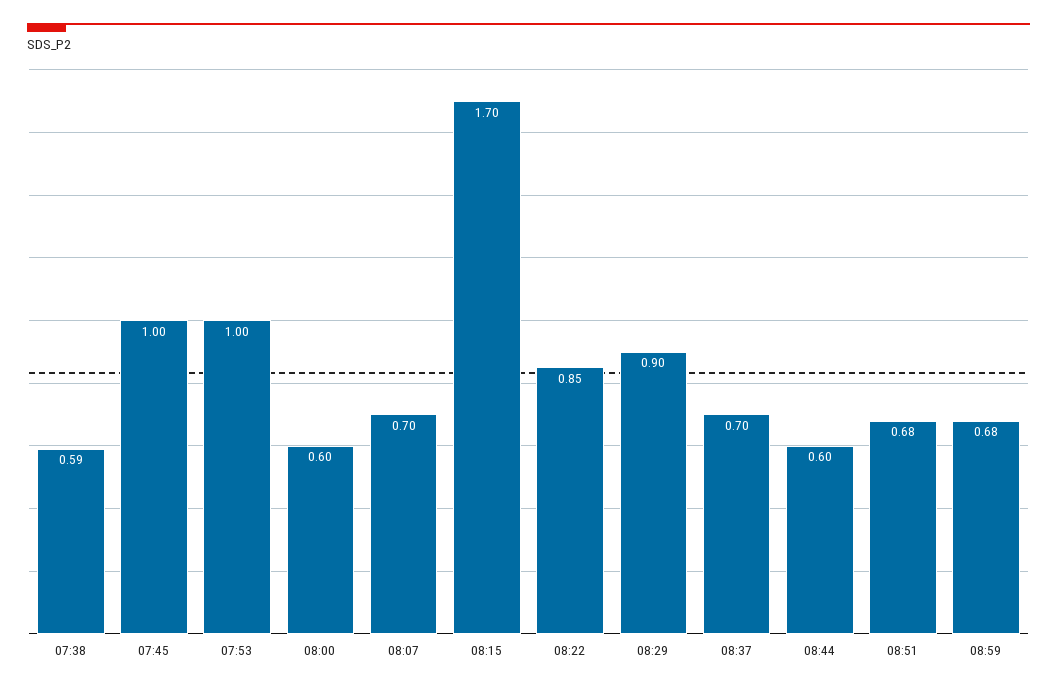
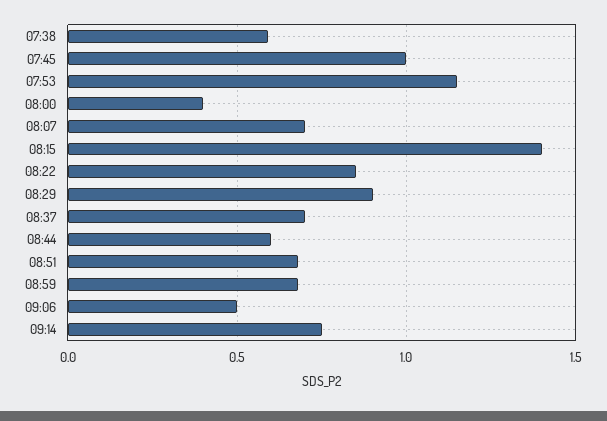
07:53: 1 -> 1.15
08:00: 0.6 -> 0.4
08:15: 1.7 -> 1.4
09:06: none -> 0.5
09:14: none -> 0.75

